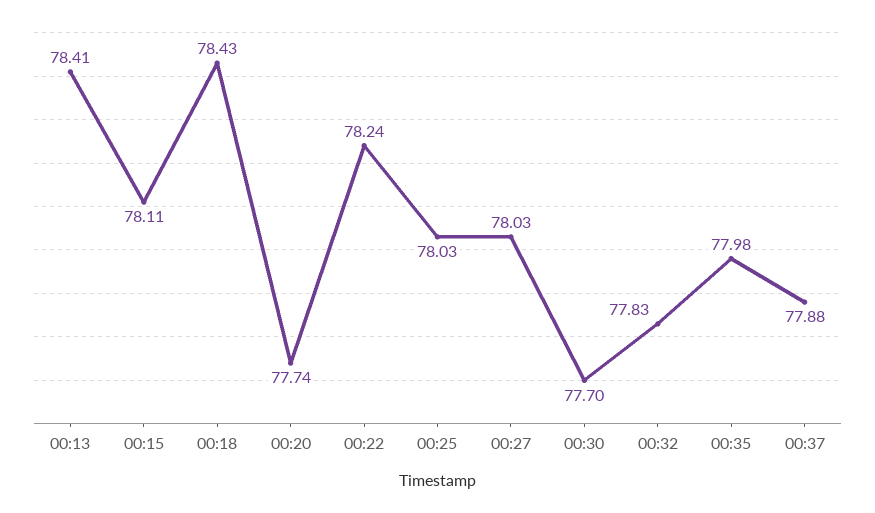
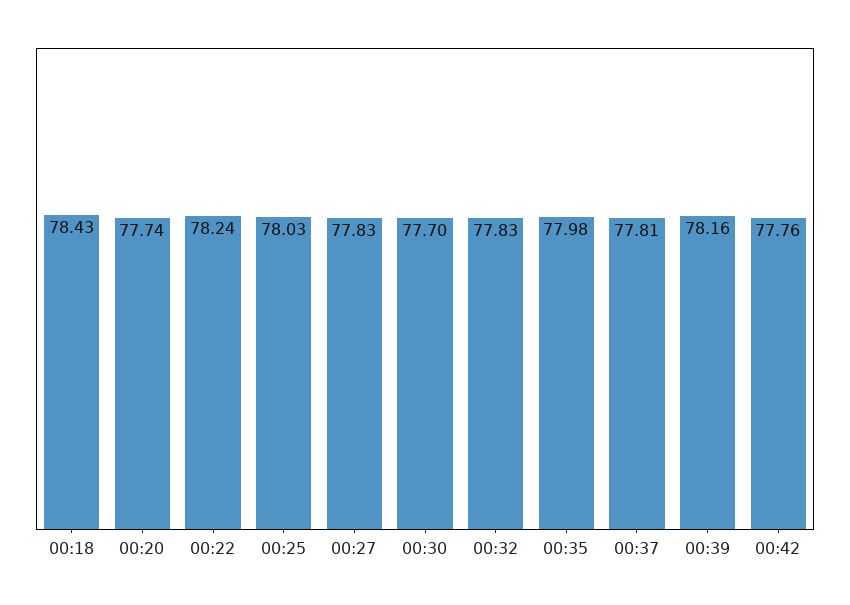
00:13: 78.41 -> none
00:15: 78.11 -> none
00:27: 78.03 -> 77.83
00:37: 77.88 -> 77.81
00:39: none -> 78.16
00:42: none -> 77.76

